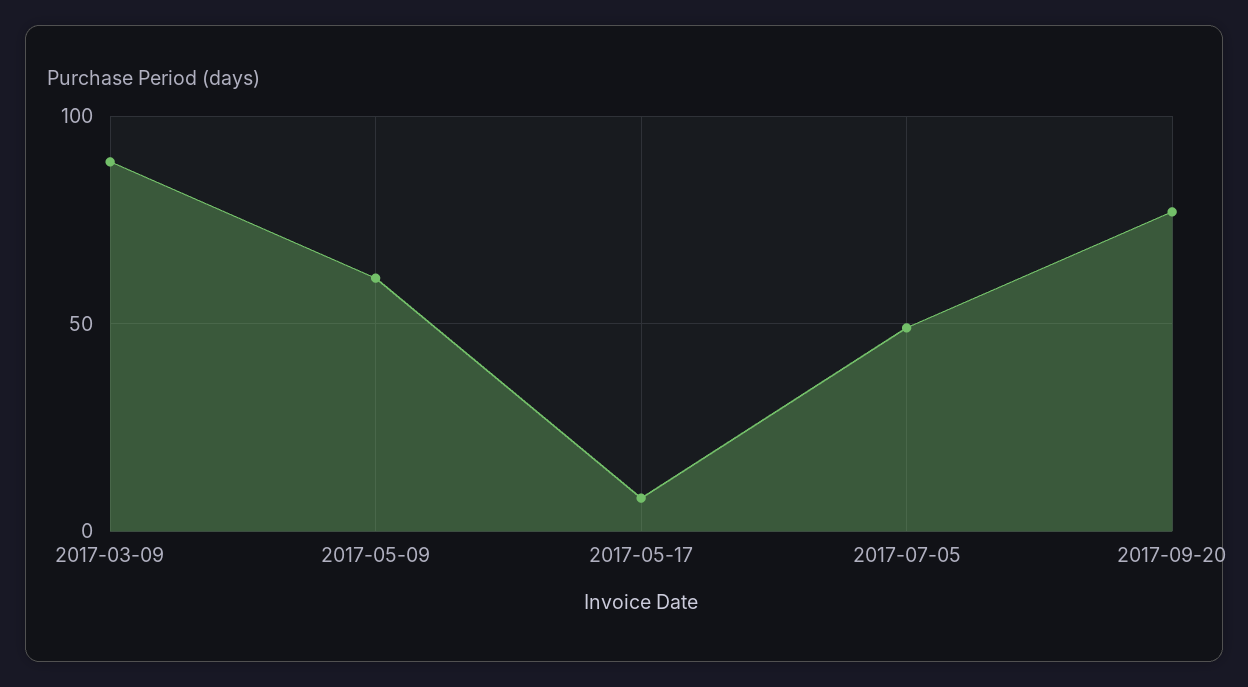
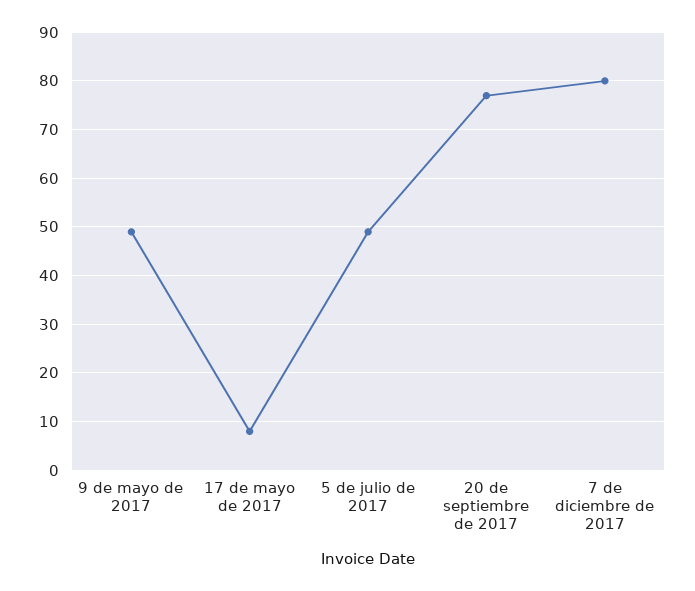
2017-03-09: 90 -> none
2017-05-09: 60 -> 50
7 de diciembre de 2017: none -> 80

